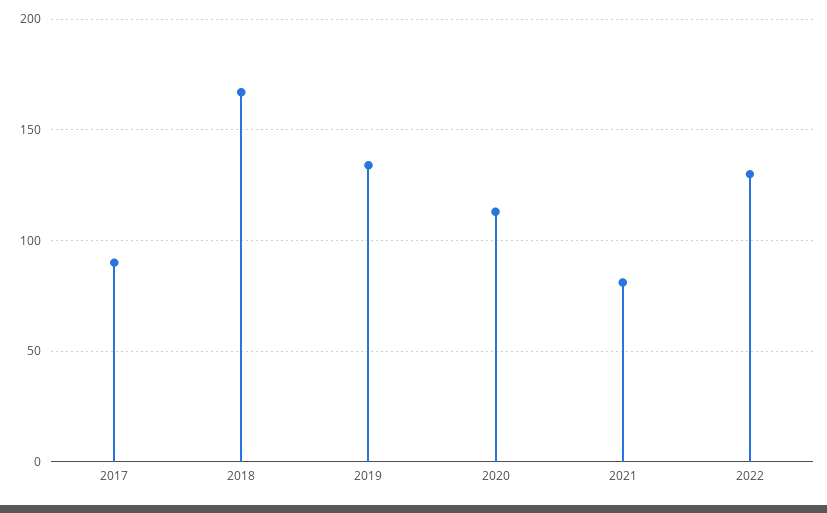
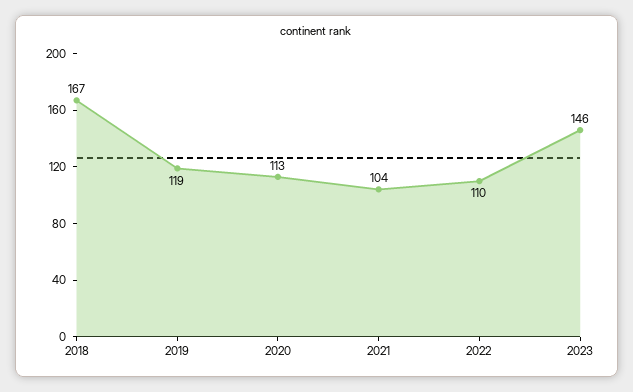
2017: 90 -> none
2019: 135 -> 119
2021: 80 -> 104
2022: 130 -> 110
2023: none -> 146

